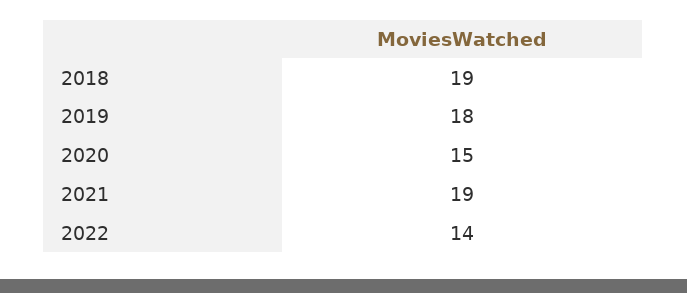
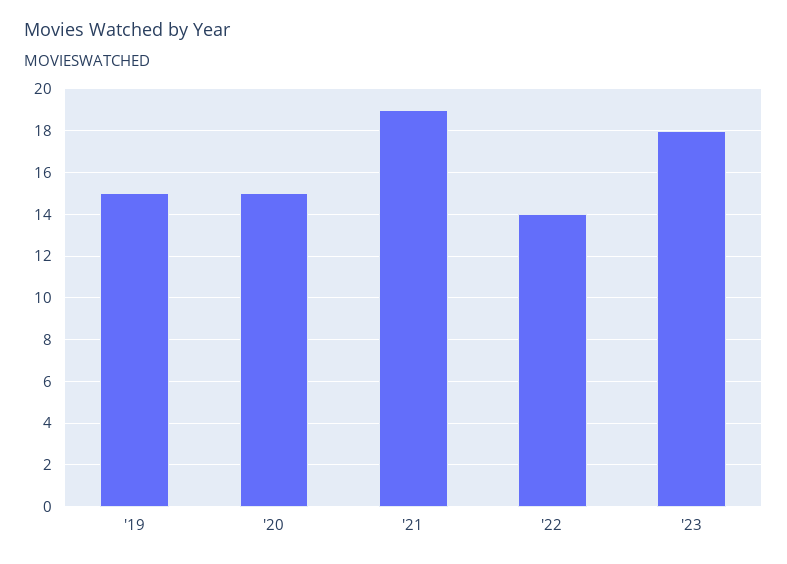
2018: 19 -> none
2019: 18 -> 15
'23: none -> 18

